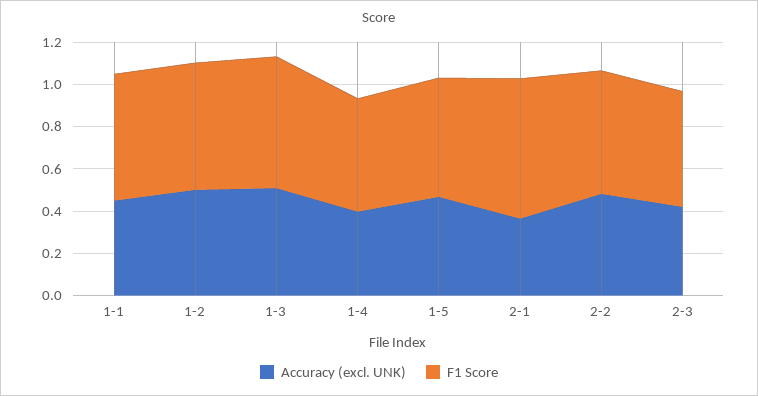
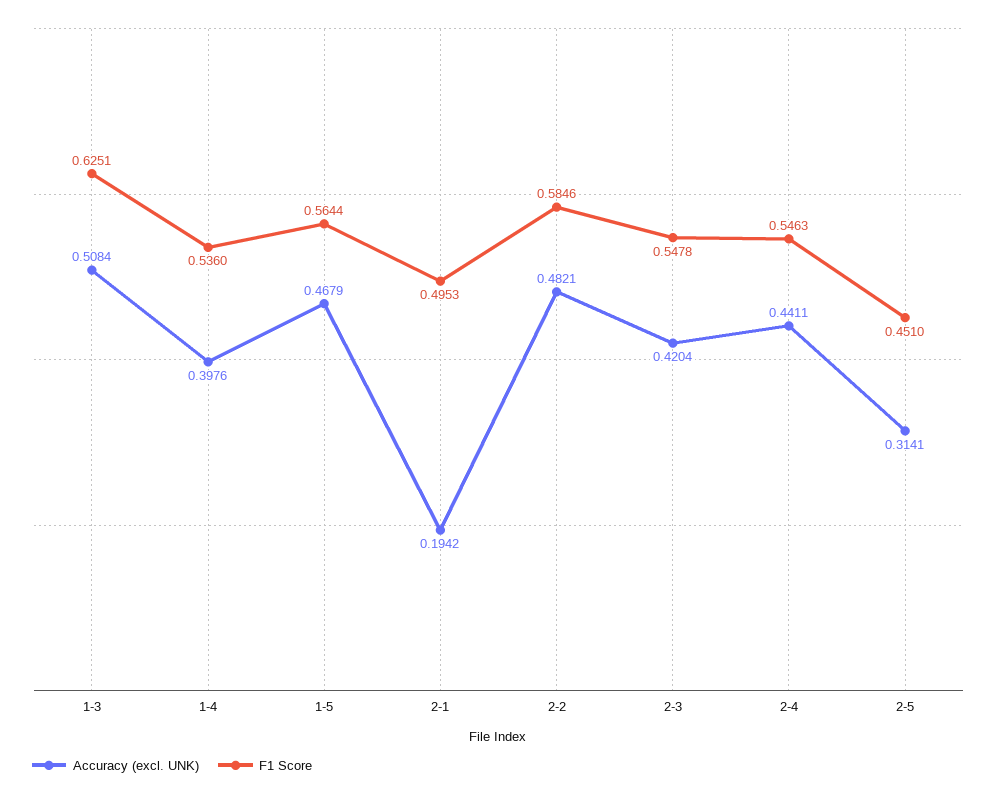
Accuracy (excl. UNK), 1-1: 0.45 -> none
F1 Score, 1-1: 0.6 -> none
Accuracy (excl. UNK), 1-2: 0.5 -> none
F1 Score, 1-2: 0.6 -> none
Accuracy (excl. UNK), 2-1: 0.35 -> 0.1942
F1 Score, 2-1: 0.65 -> 0.4953
Accuracy (excl. UNK), 2-4: none -> 0.4411
F1 Score, 2-4: none -> 0.5463
Accuracy (excl. UNK), 2-5: none -> 0.3141
F1 Score, 2-5: none -> 0.451

